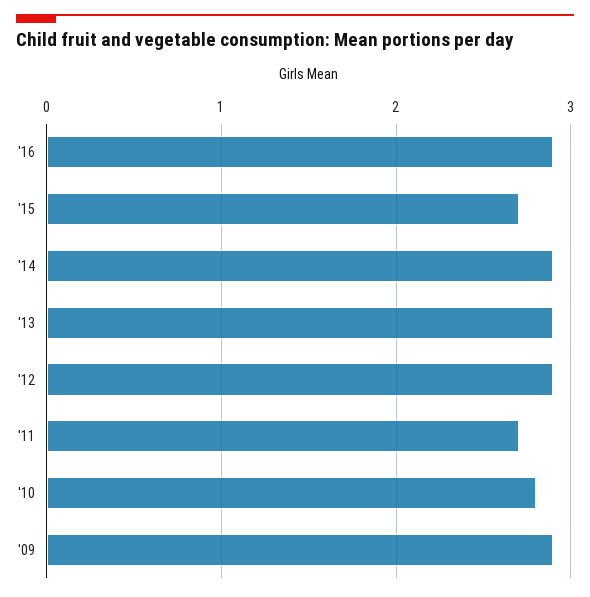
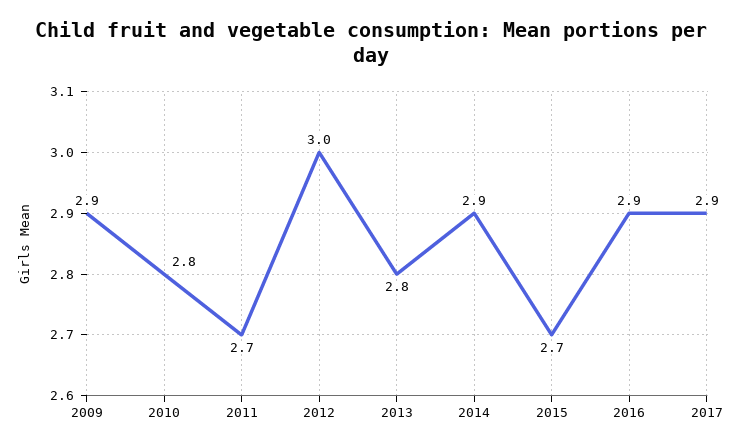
'13: 2.9 -> 2.8
'12: 2.9 -> 3
2017: none -> 2.9

